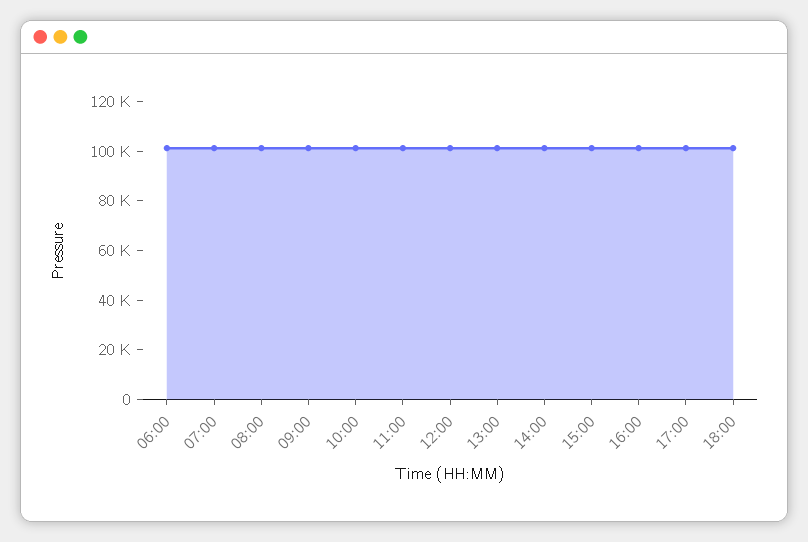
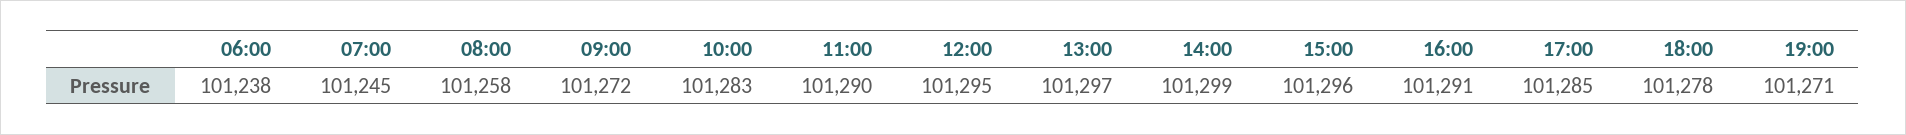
19:00: none -> 101271

